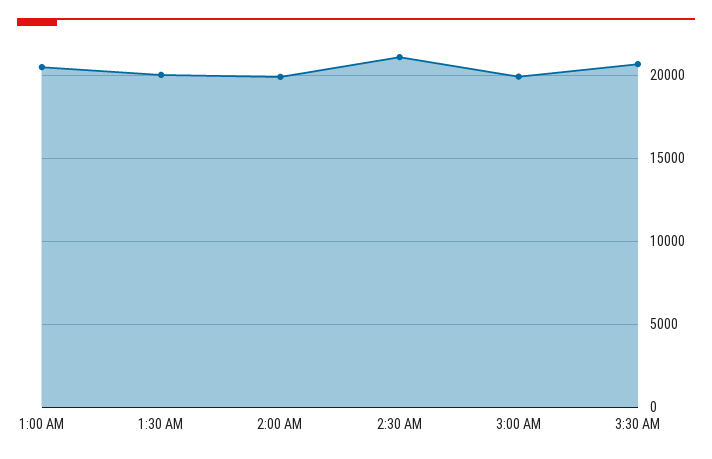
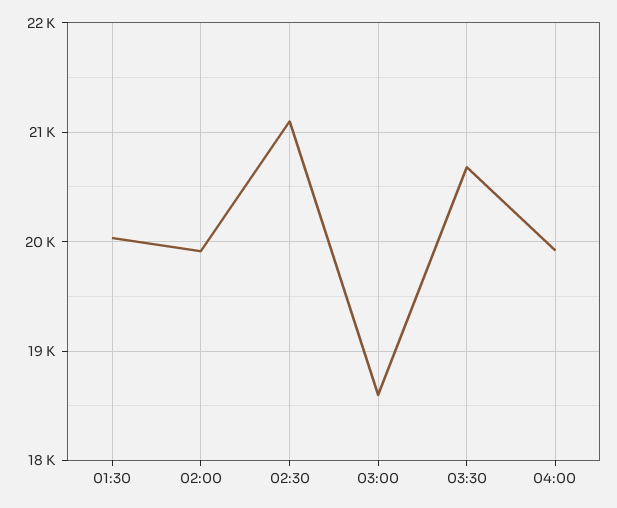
1:00 AM: 20500 -> none
3:00 AM: 20000 -> 18600
04:00: none -> 19900

